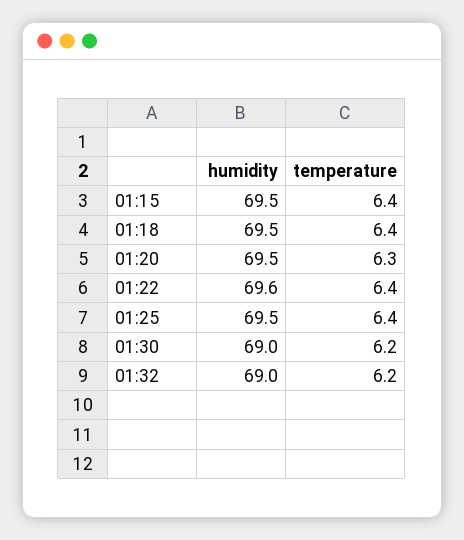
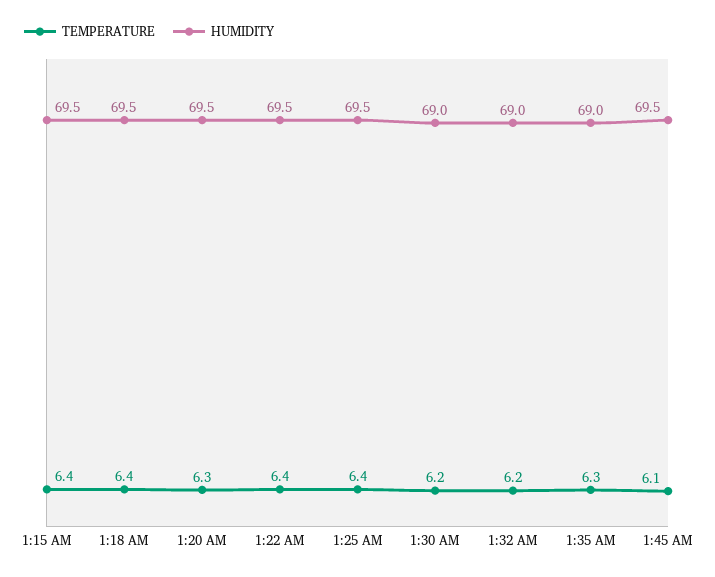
humidity, 01:22: 69.6 -> 69.5
temperature, 1:35 AM: none -> 6.3
humidity, 1:35 AM: none -> 69
temperature, 1:45 AM: none -> 6.1
humidity, 1:45 AM: none -> 69.5

